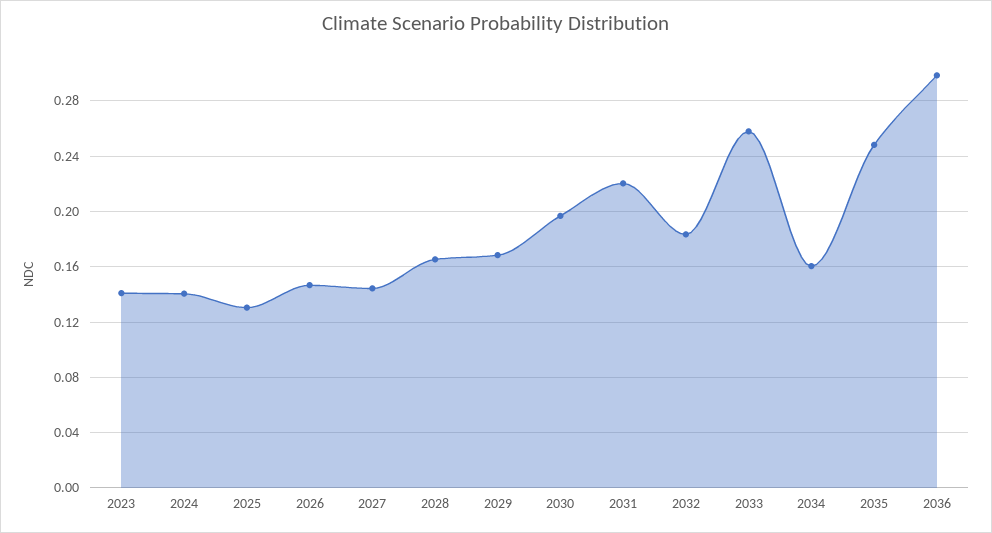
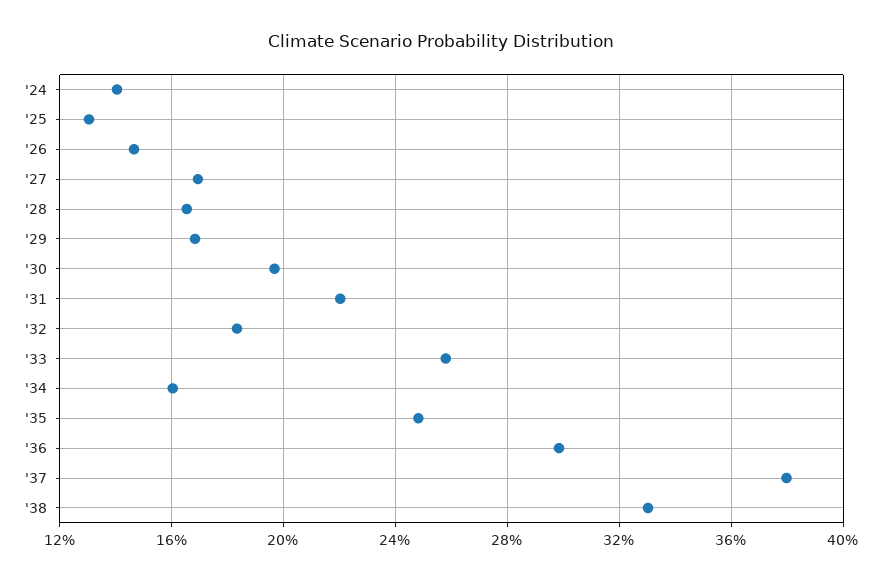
2023: 0.14 -> none
2027: 0.145 -> 0.17
'37: none -> 0.38
'38: none -> 0.33

